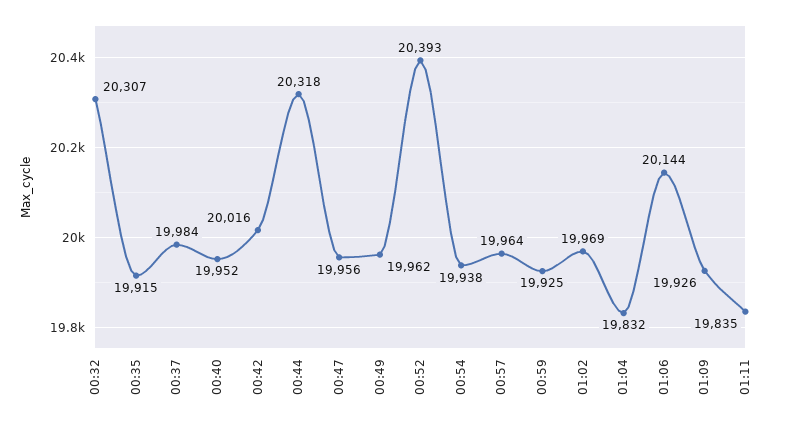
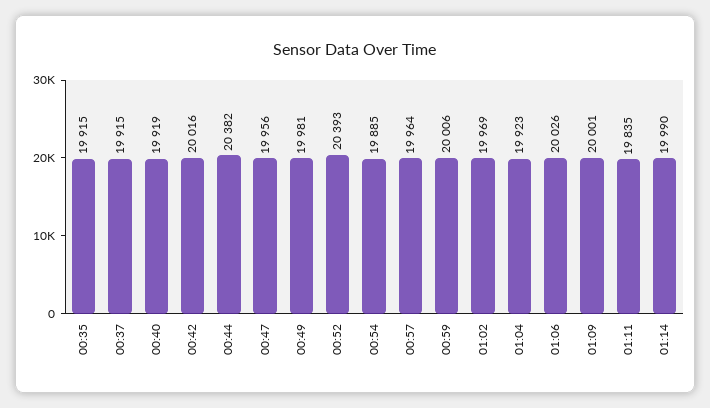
00:32: 20307 -> none
00:37: 19984 -> 19915
00:40: 19952 -> 19919
00:44: 20318 -> 20382
00:49: 19962 -> 19981
00:54: 19938 -> 19885
00:59: 19925 -> 20006
01:04: 19832 -> 19923
01:06: 20144 -> 20026
01:09: 19926 -> 20001
01:14: none -> 19990

